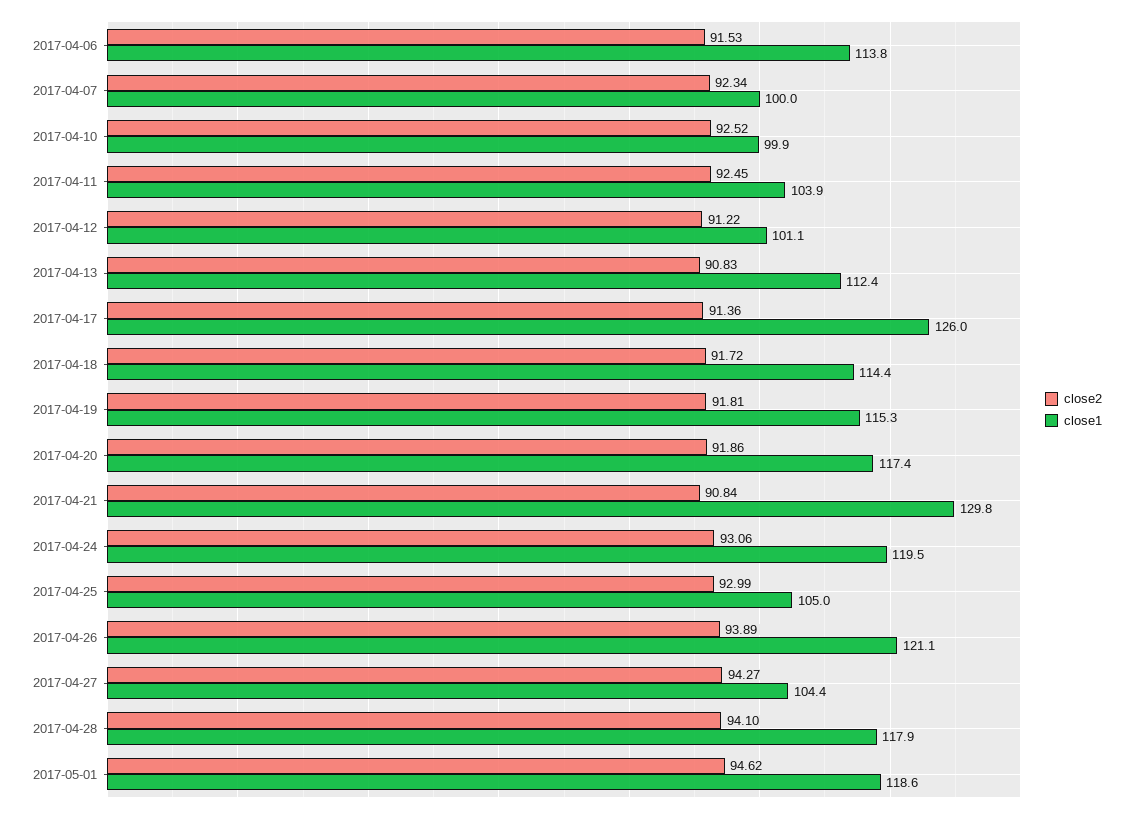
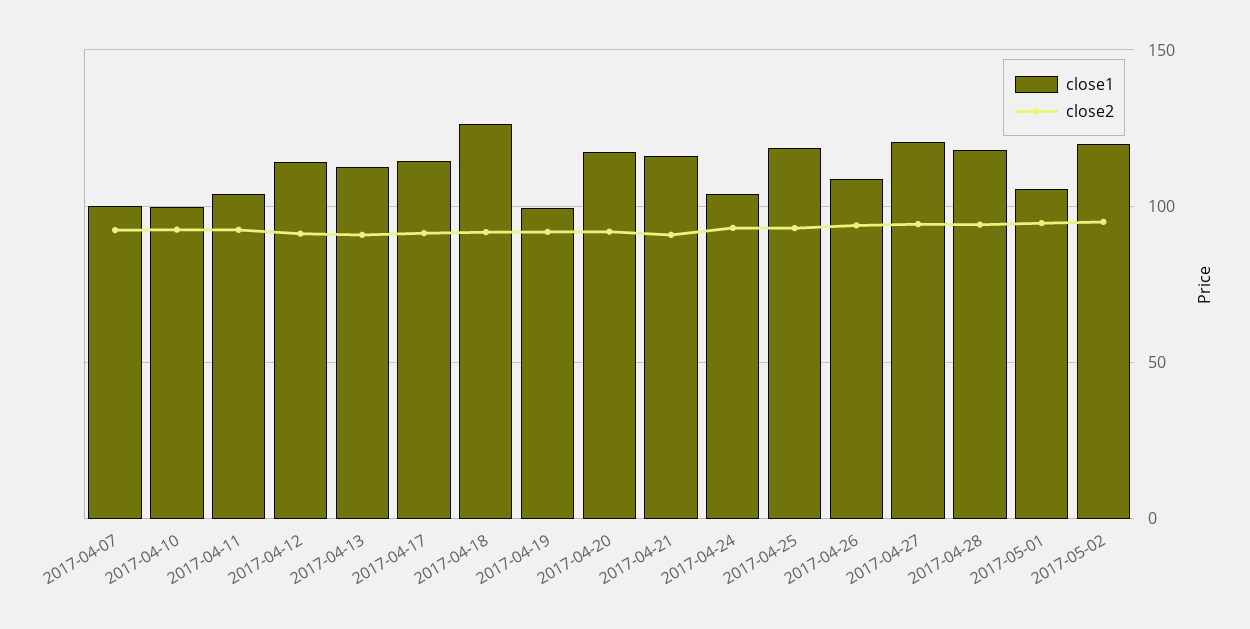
close2, 2017-04-06: 91.53 -> none
close1, 2017-04-06: 113.8 -> none
close1, 2017-04-12: 101.1 -> 115
close1, 2017-04-17: 126 -> 115
close1, 2017-04-18: 114.4 -> 125
close1, 2017-04-19: 115.3 -> 100
close1, 2017-04-21: 129.8 -> 115
close1, 2017-04-24: 119.5 -> 105
close1, 2017-04-25: 105 -> 120
close1, 2017-04-26: 121.1 -> 110
close1, 2017-04-27: 104.4 -> 120
close1, 2017-05-01: 118.6 -> 105
close1, 2017-05-02: none -> 120
close2, 2017-05-02: none -> 95

